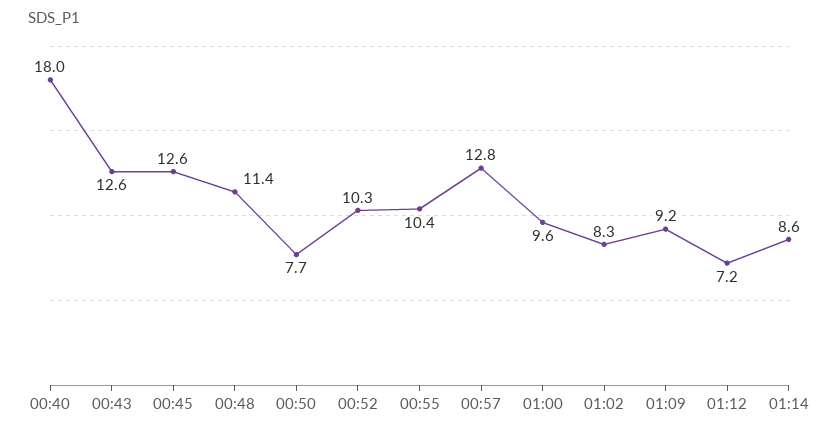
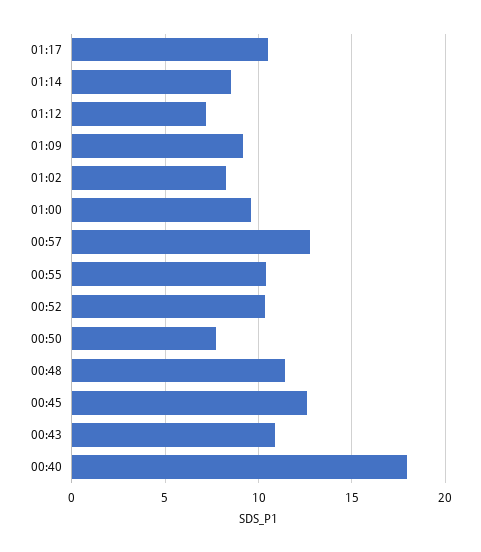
00:43: 12.6 -> 11
01:17: none -> 10.5

